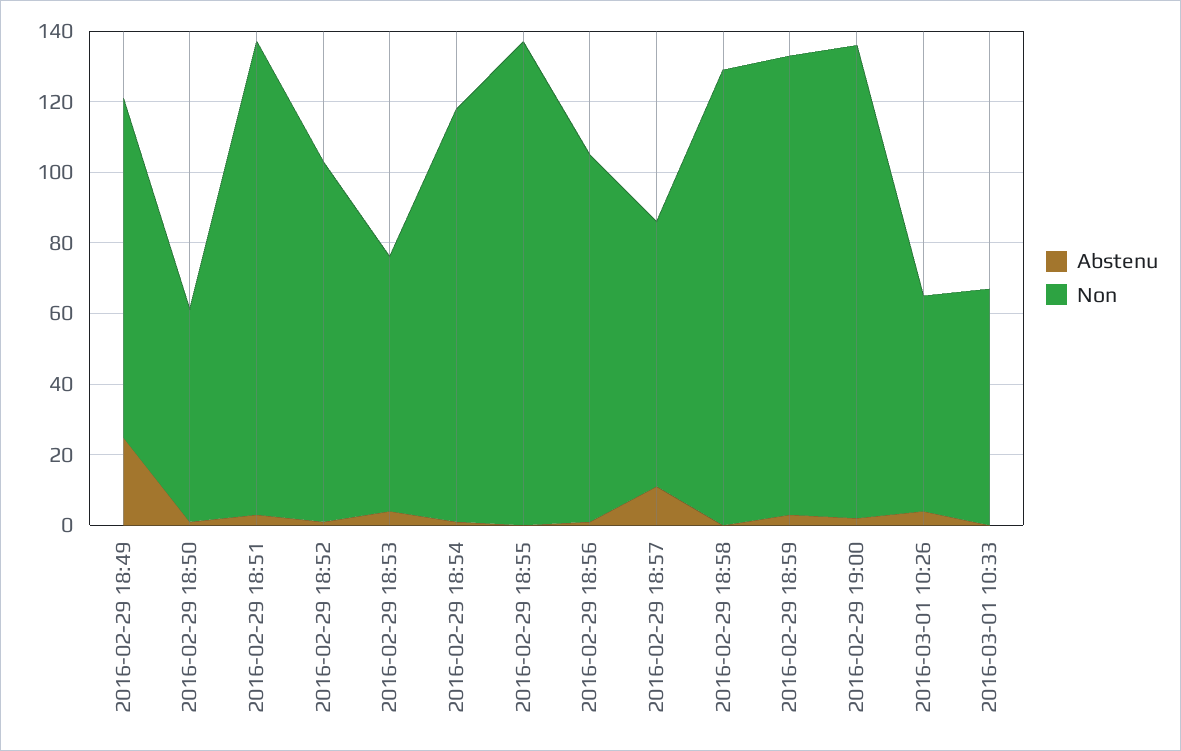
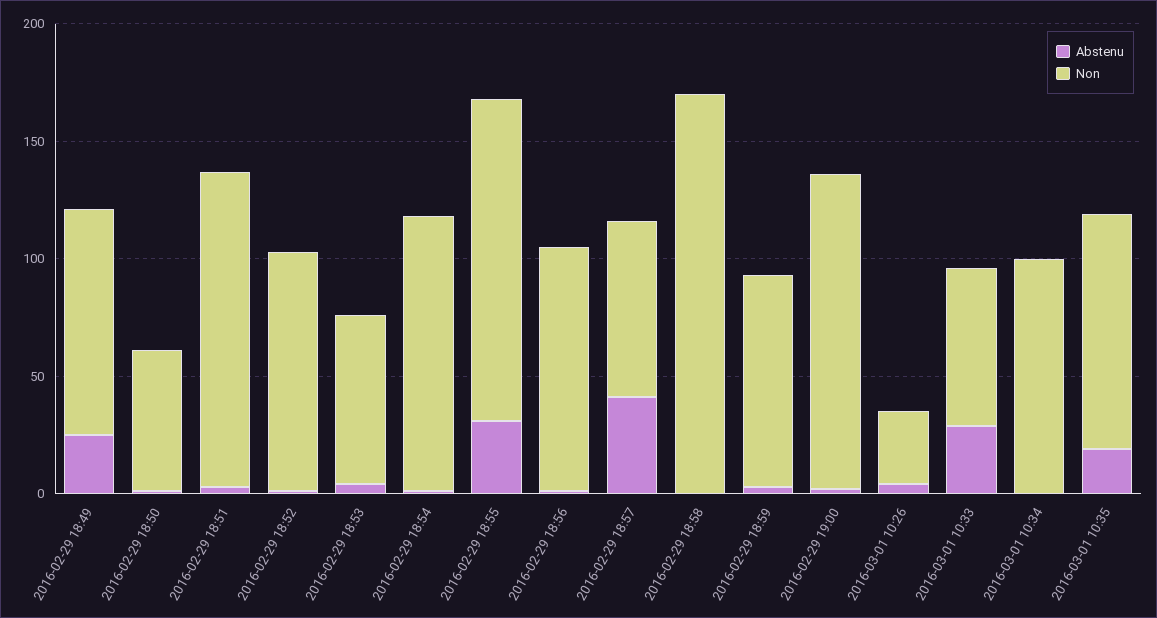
Abstenu, 2016-02-29 18:55: 0 -> 30
Abstenu, 2016-02-29 18:57: 10 -> 40
Non, 2016-02-29 18:58: 130 -> 170
Non, 2016-02-29 18:59: 130 -> 90
Non, 2016-03-01 10:26: 60 -> 30
Abstenu, 2016-03-01 10:33: 0 -> 30
Abstenu, 2016-03-01 10:34: none -> 0
Non, 2016-03-01 10:34: none -> 100
Abstenu, 2016-03-01 10:35: none -> 20
Non, 2016-03-01 10:35: none -> 100

